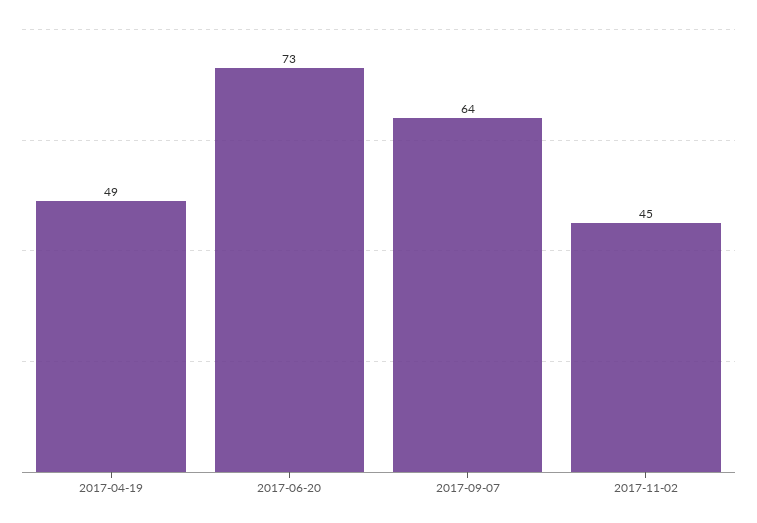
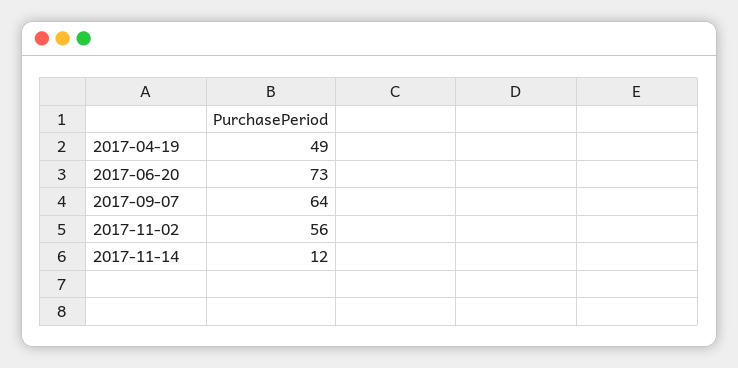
2017-11-02: 45 -> 56
2017-11-14: none -> 12

